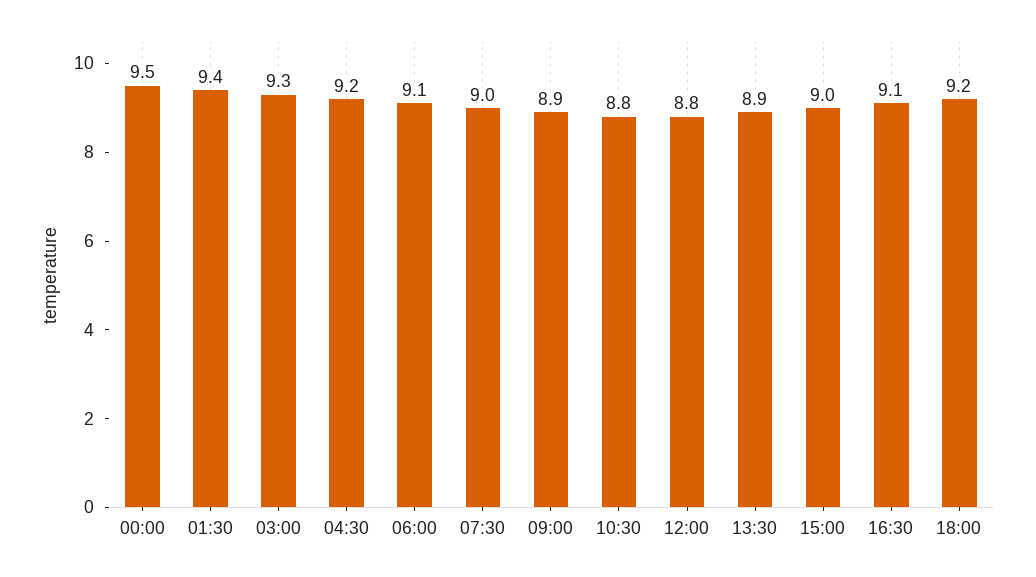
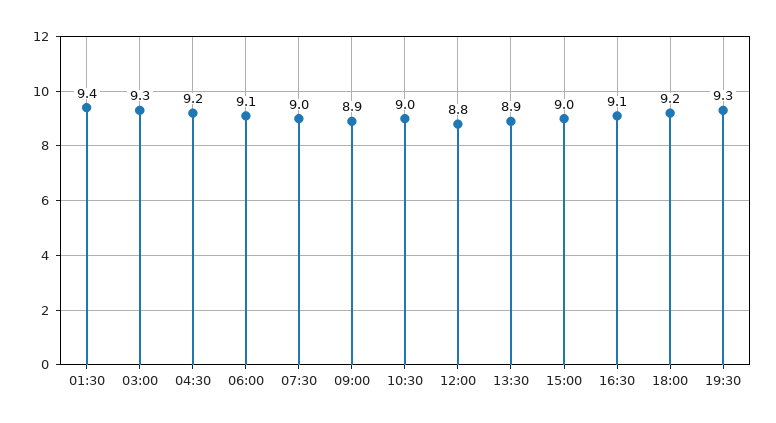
00:00: 9.5 -> none
10:30: 8.8 -> 9
19:30: none -> 9.3

